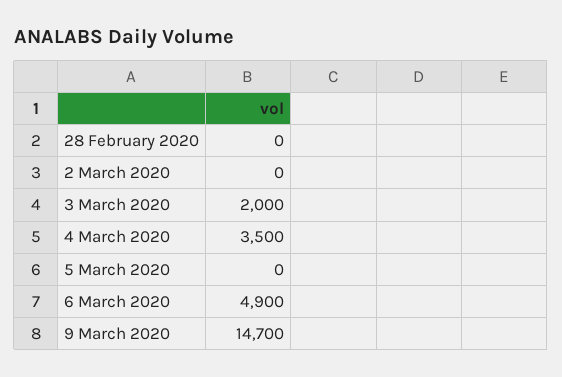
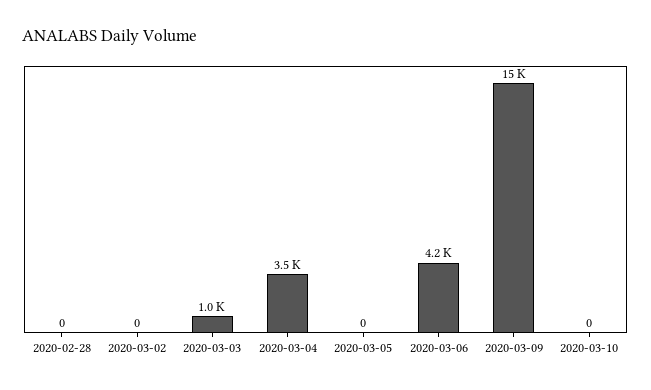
3 March 2020: 2000 -> 1000
6 March 2020: 4900 -> 4200
2020-03-10: none -> 0

